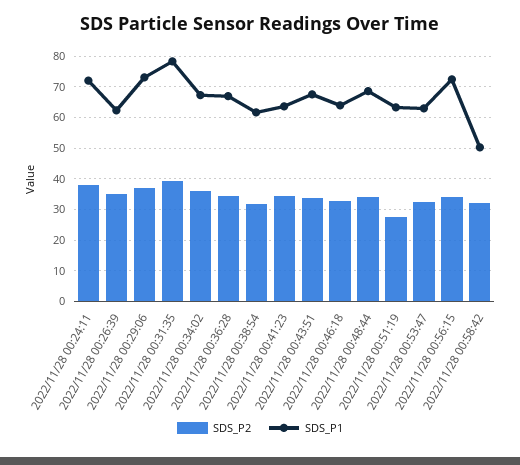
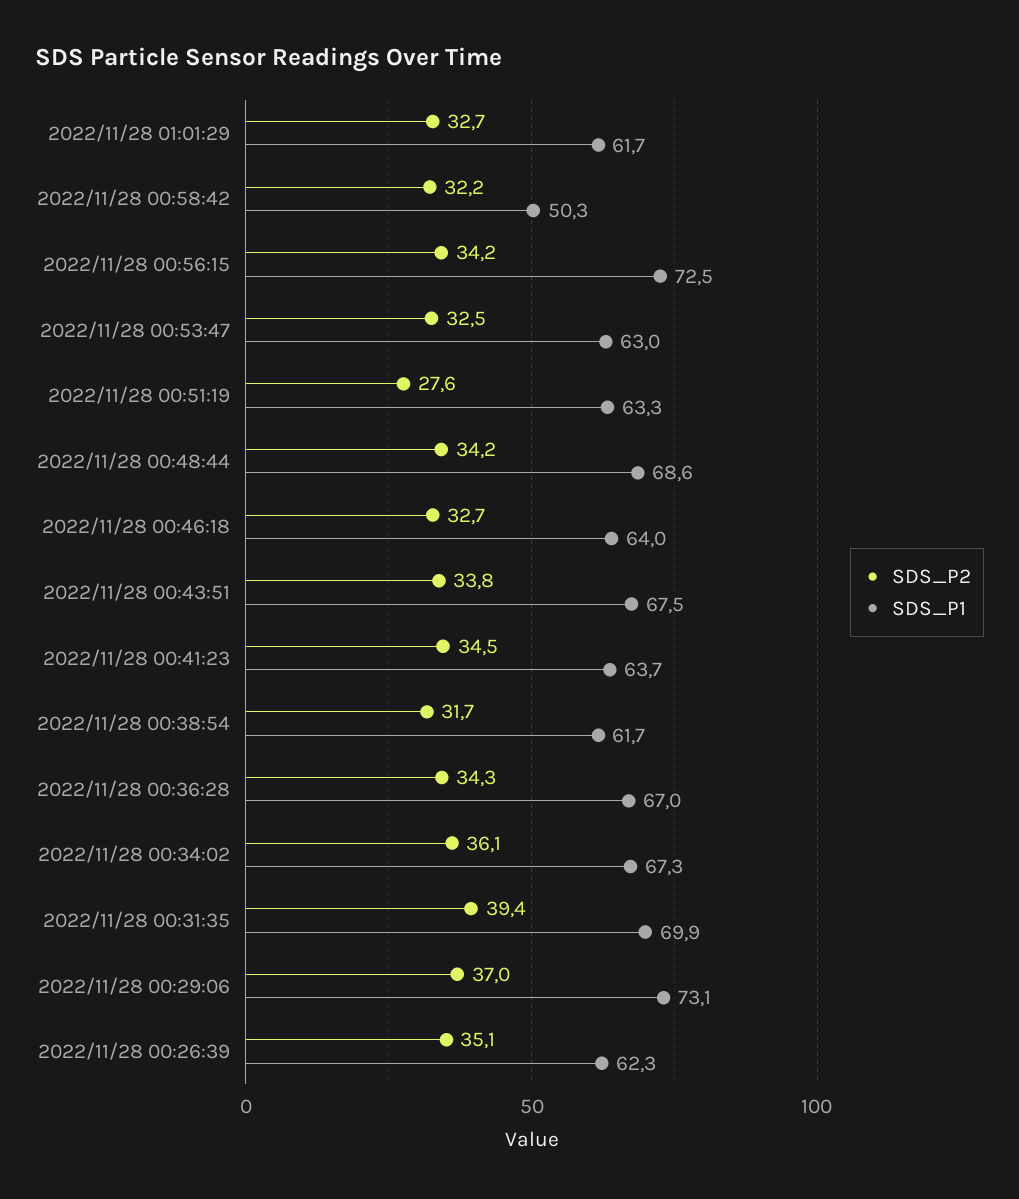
SDS_P2, 2022/11/28 00:24:11: 38 -> none
SDS_P1, 2022/11/28 00:24:11: 72 -> none
SDS_P1, 2022/11/28 00:31:35: 78 -> 69.9
SDS_P2, 2022/11/28 01:01:29: none -> 32.7
SDS_P1, 2022/11/28 01:01:29: none -> 61.7

